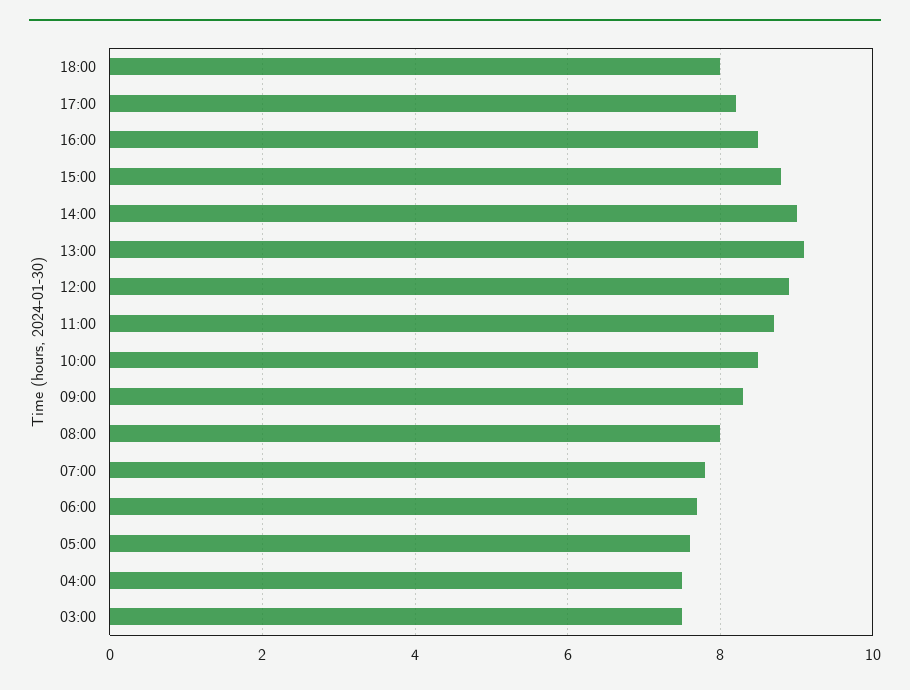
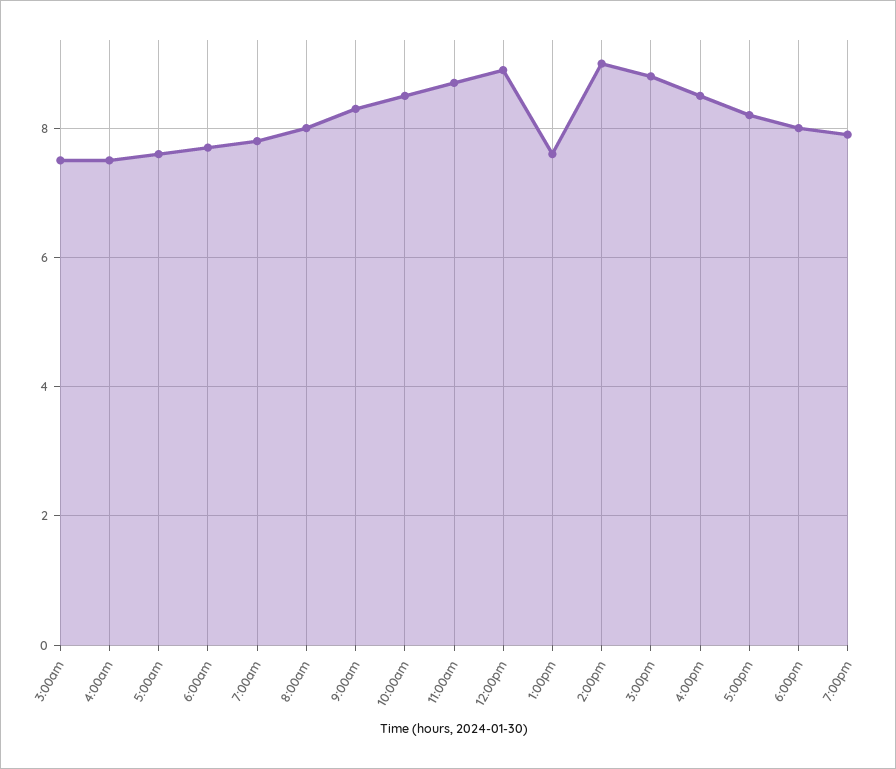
13:00: 9 -> 7.5
7:00pm: none -> 8

